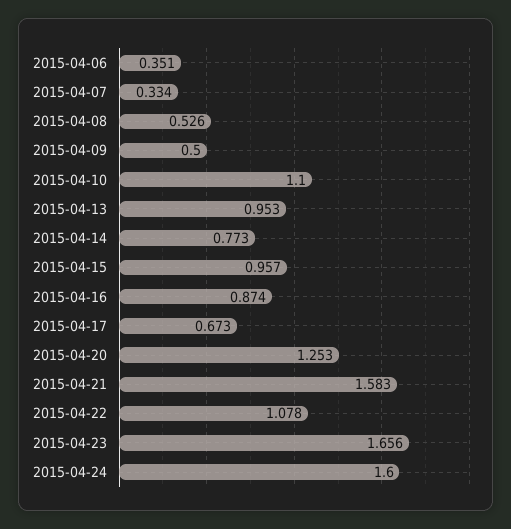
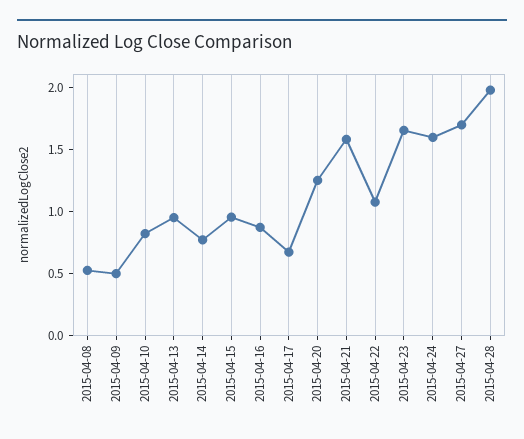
2015-04-06: 0.351 -> none
2015-04-07: 0.334 -> none
2015-04-10: 1.1 -> 0.8
2015-04-27: none -> 1.7
2015-04-28: none -> 2

